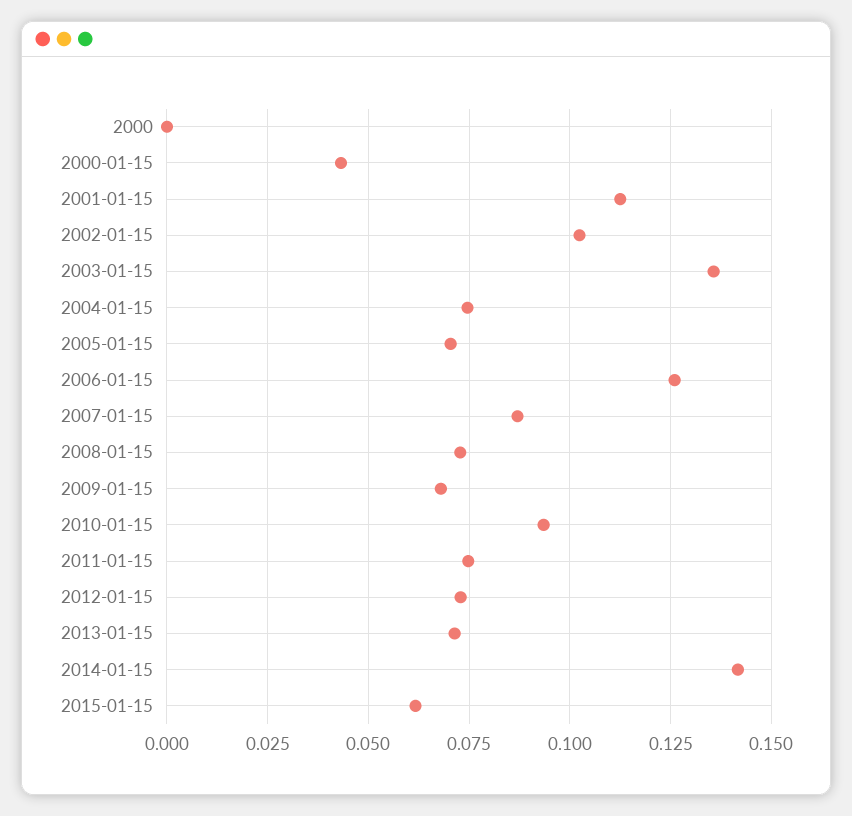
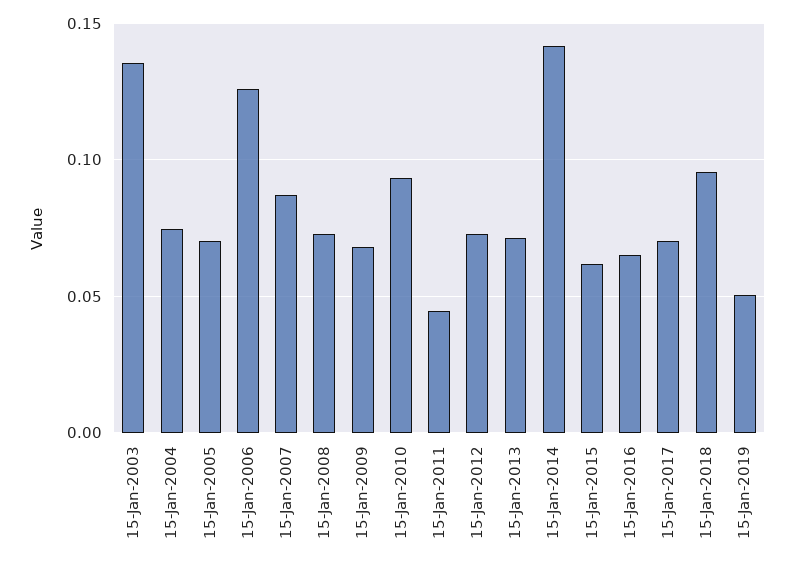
2000: 0 -> none
2000-01-15: 0.0425 -> none
2001-01-15: 0.1125 -> none
2002-01-15: 0.1025 -> none
2011-01-15: 0.075 -> 0.045
15-Jan-2016: none -> 0.065
15-Jan-2017: none -> 0.07
15-Jan-2018: none -> 0.095
15-Jan-2019: none -> 0.05

